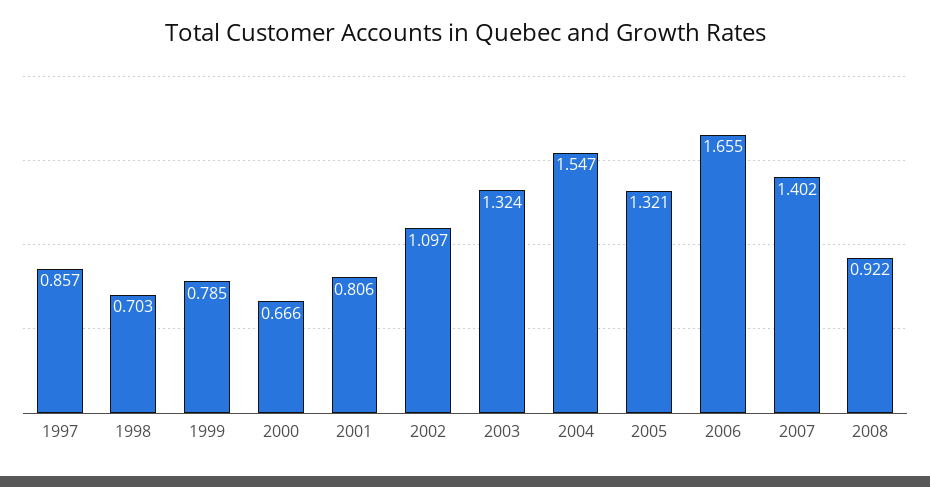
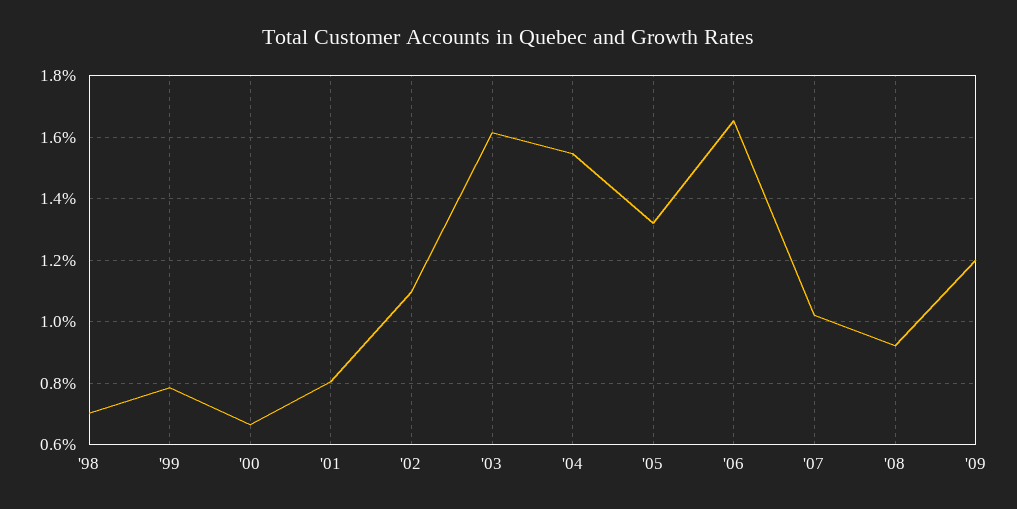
1997: 0.857 -> none
2003: 1.324 -> 1.62
2007: 1.402 -> 1.02
'09: none -> 1.2

